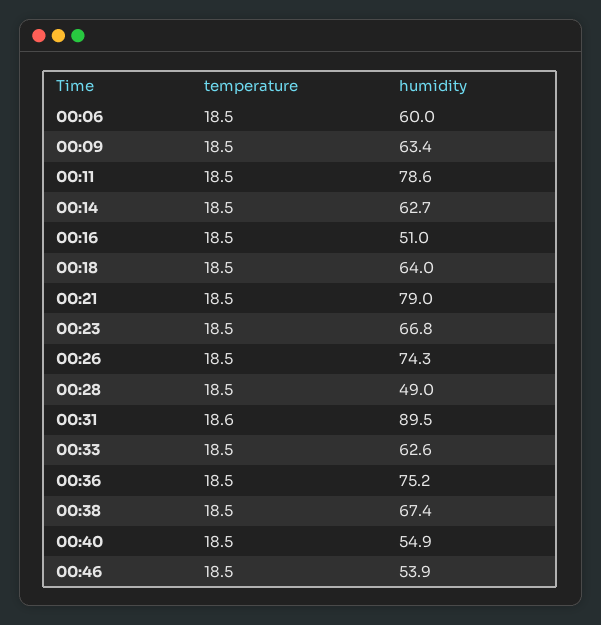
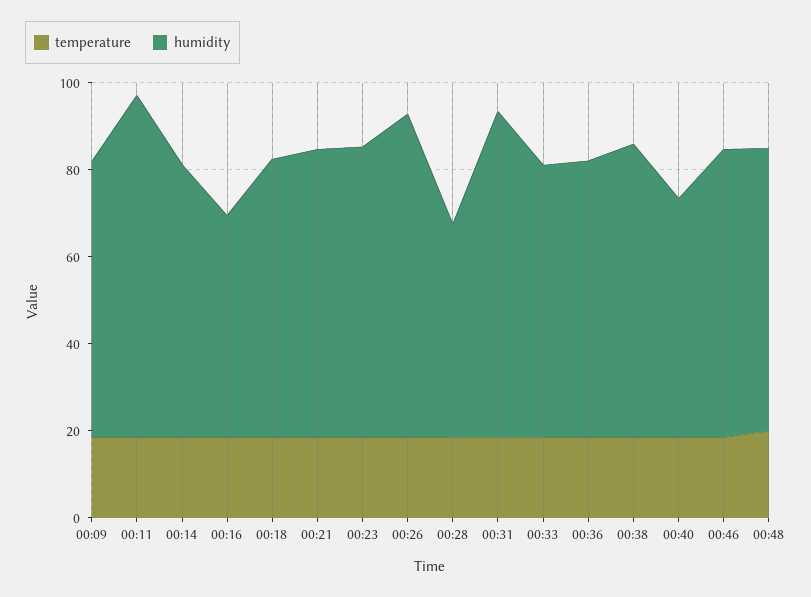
temperature, 00:06: 18.5 -> none
humidity, 00:06: 60 -> none
humidity, 00:21: 79 -> 65
humidity, 00:31: 89.5 -> 75
humidity, 00:36: 75.2 -> 65
humidity, 00:46: 53.9 -> 65
temperature, 00:48: none -> 20
humidity, 00:48: none -> 65

